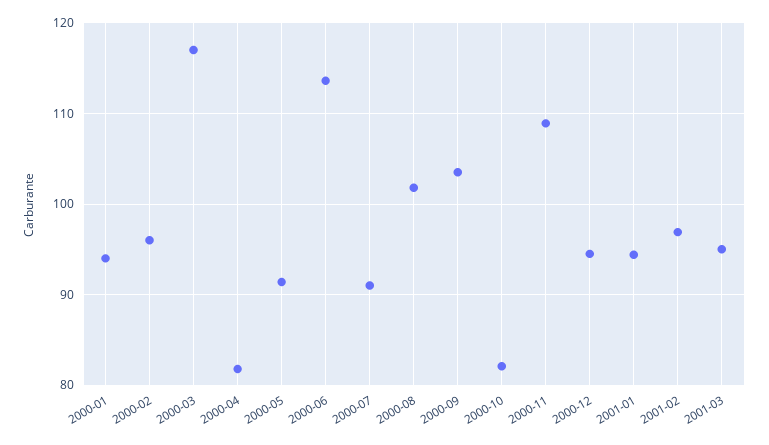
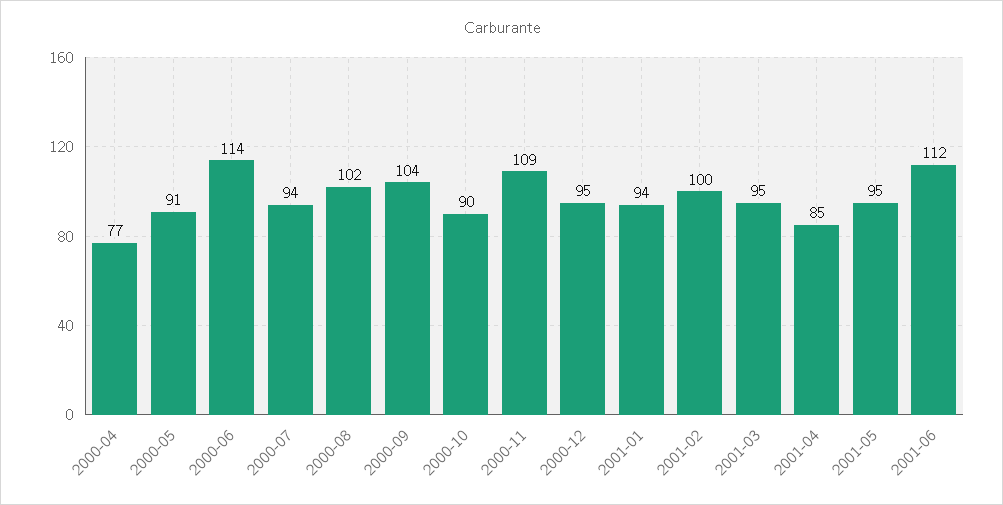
2000-01: 94 -> none
2000-02: 96 -> none
2000-03: 117 -> none
2000-04: 82 -> 77
2000-07: 91 -> 94
2000-10: 82 -> 90
2001-02: 97 -> 100
2001-04: none -> 85
2001-05: none -> 95
2001-06: none -> 112

